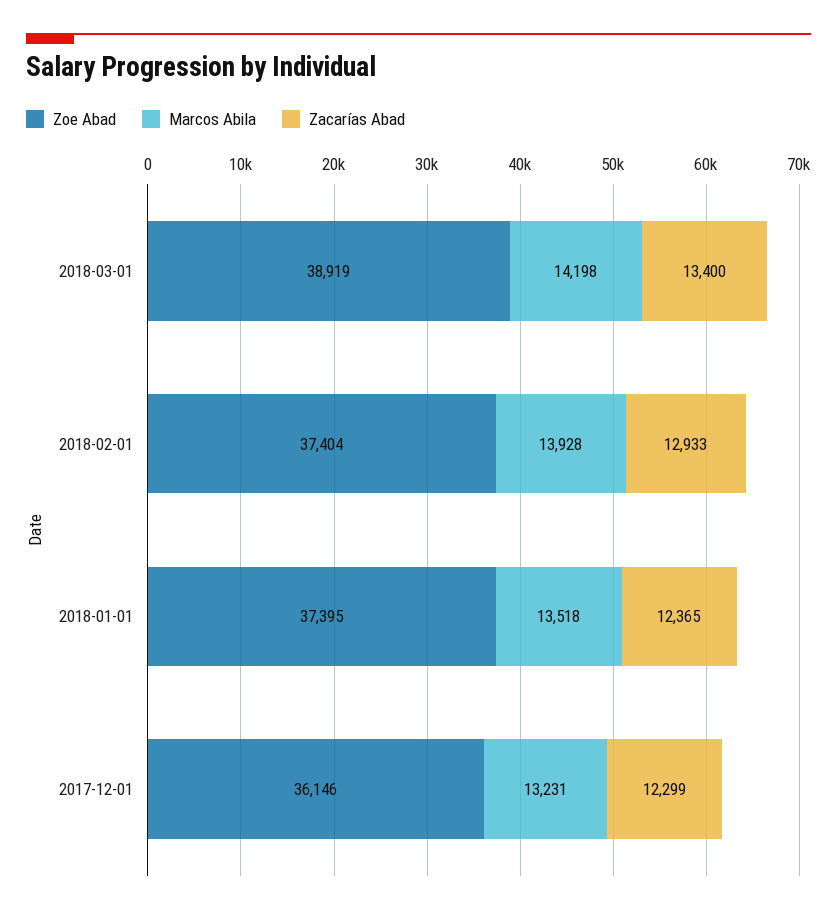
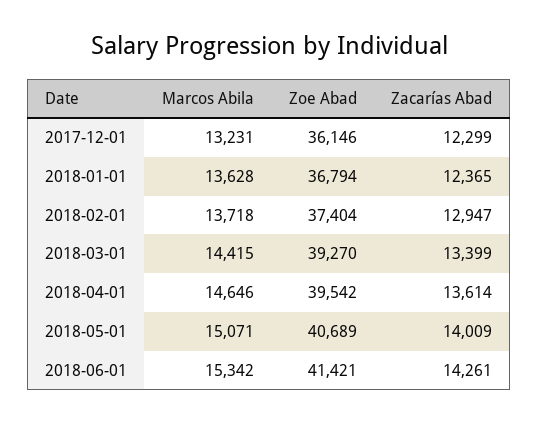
Zoe Abad, 2018-03-01: 38919 -> 39270
Marcos Abila, 2018-03-01: 14198 -> 14415
Zacarías Abad, 2018-03-01: 13400 -> 13399
Marcos Abila, 2018-02-01: 13928 -> 13718
Zacarías Abad, 2018-02-01: 12933 -> 12947
Zoe Abad, 2018-01-01: 37395 -> 36794
Marcos Abila, 2018-01-01: 13518 -> 13628
Marcos Abila, 2018-04-01: none -> 14646
Zoe Abad, 2018-04-01: none -> 39542
Zacarías Abad, 2018-04-01: none -> 13614
Marcos Abila, 2018-05-01: none -> 15071
Zoe Abad, 2018-05-01: none -> 40689
Zacarías Abad, 2018-05-01: none -> 14009
Marcos Abila, 2018-06-01: none -> 15342
Zoe Abad, 2018-06-01: none -> 41421
Zacarías Abad, 2018-06-01: none -> 14261

